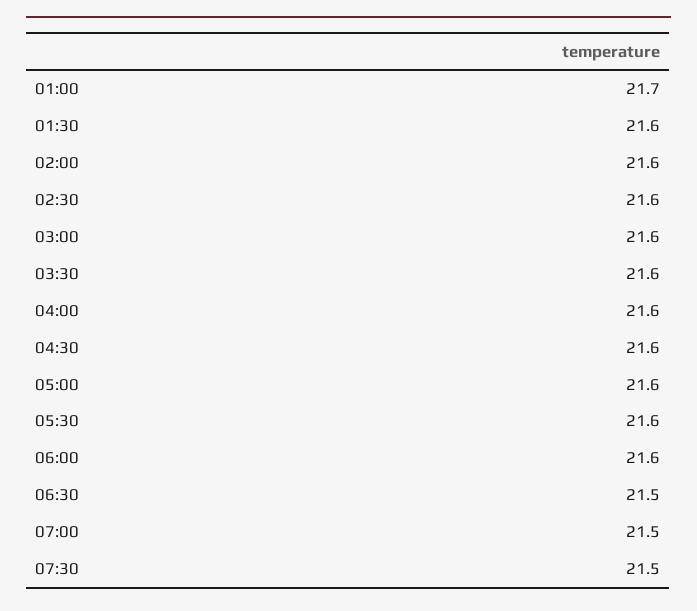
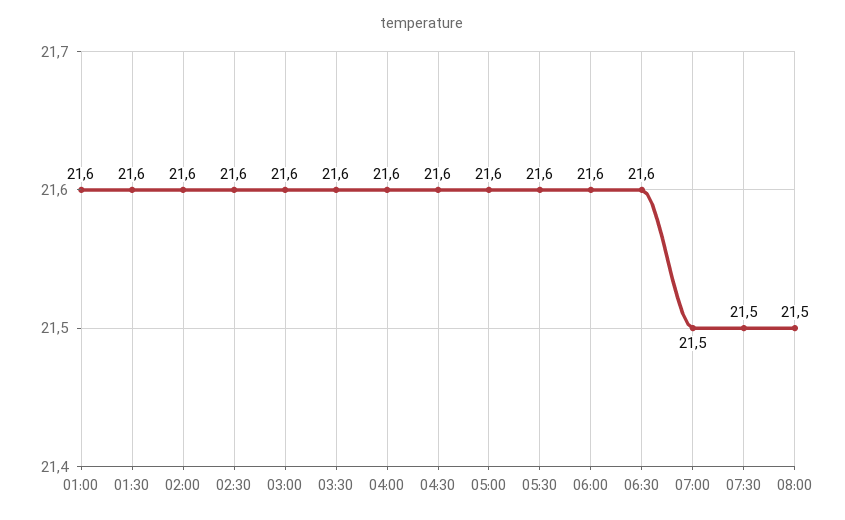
01:00: 21.7 -> 21.6
06:30: 21.5 -> 21.6
08:00: none -> 21.5

